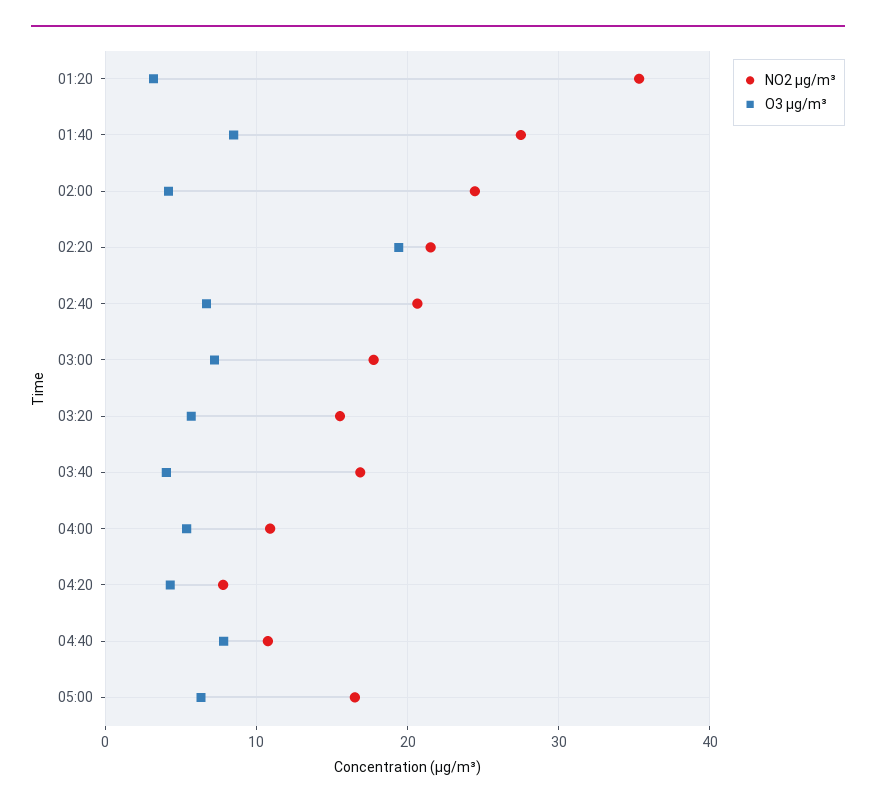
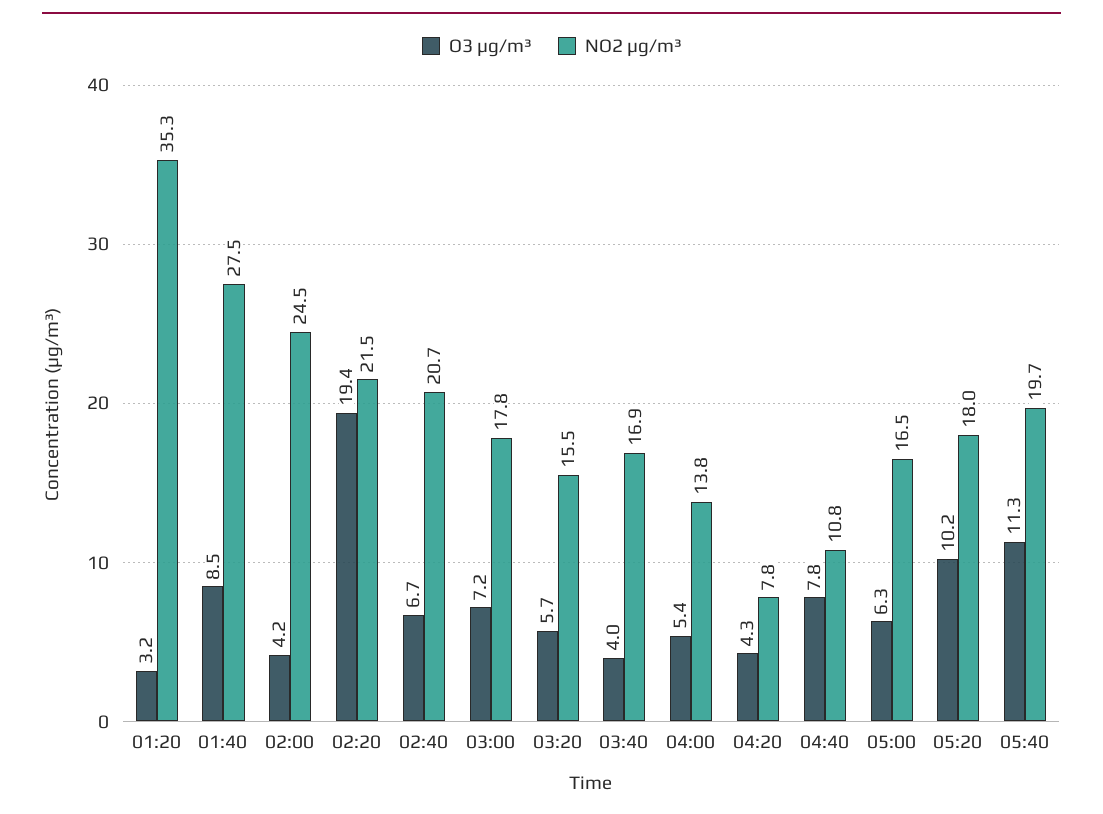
NO2 µg/m³, 04:00: 11 -> 13.8
O3 µg/m³, 05:20: none -> 10.2
NO2 µg/m³, 05:20: none -> 18
O3 µg/m³, 05:40: none -> 11.3
NO2 µg/m³, 05:40: none -> 19.7

